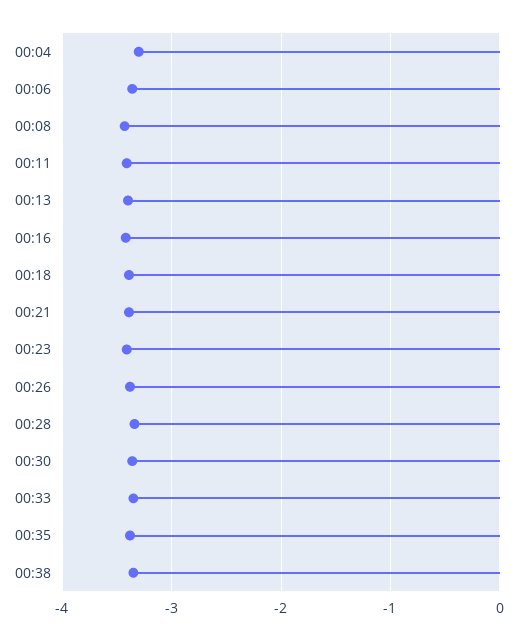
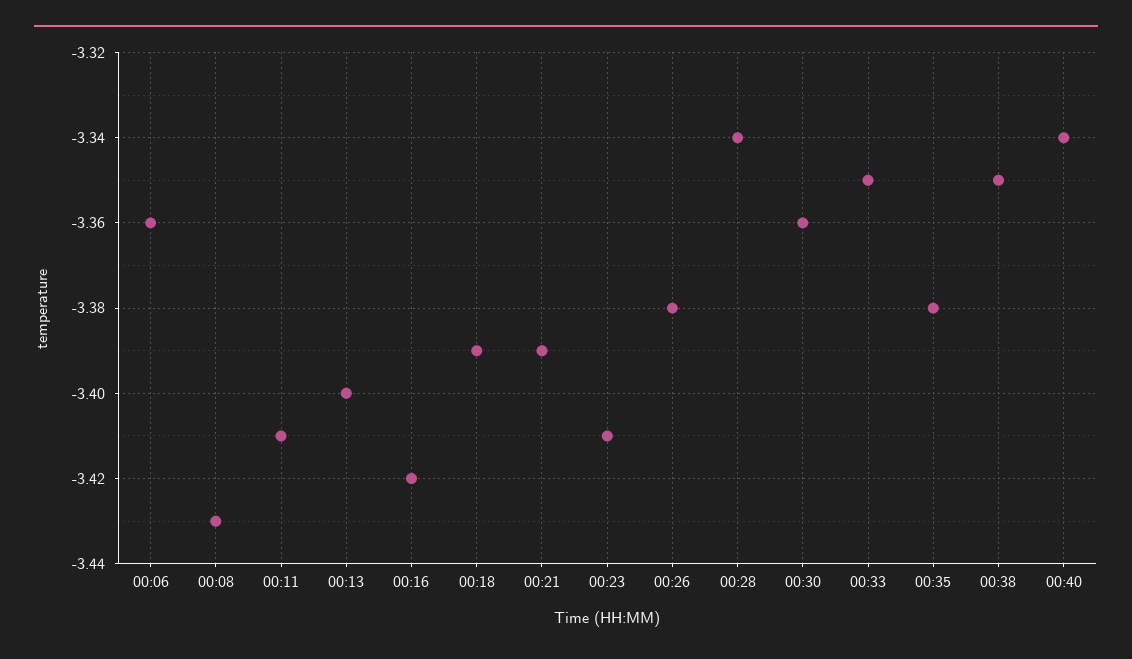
00:04: -3.3 -> none
00:40: none -> -3.34

